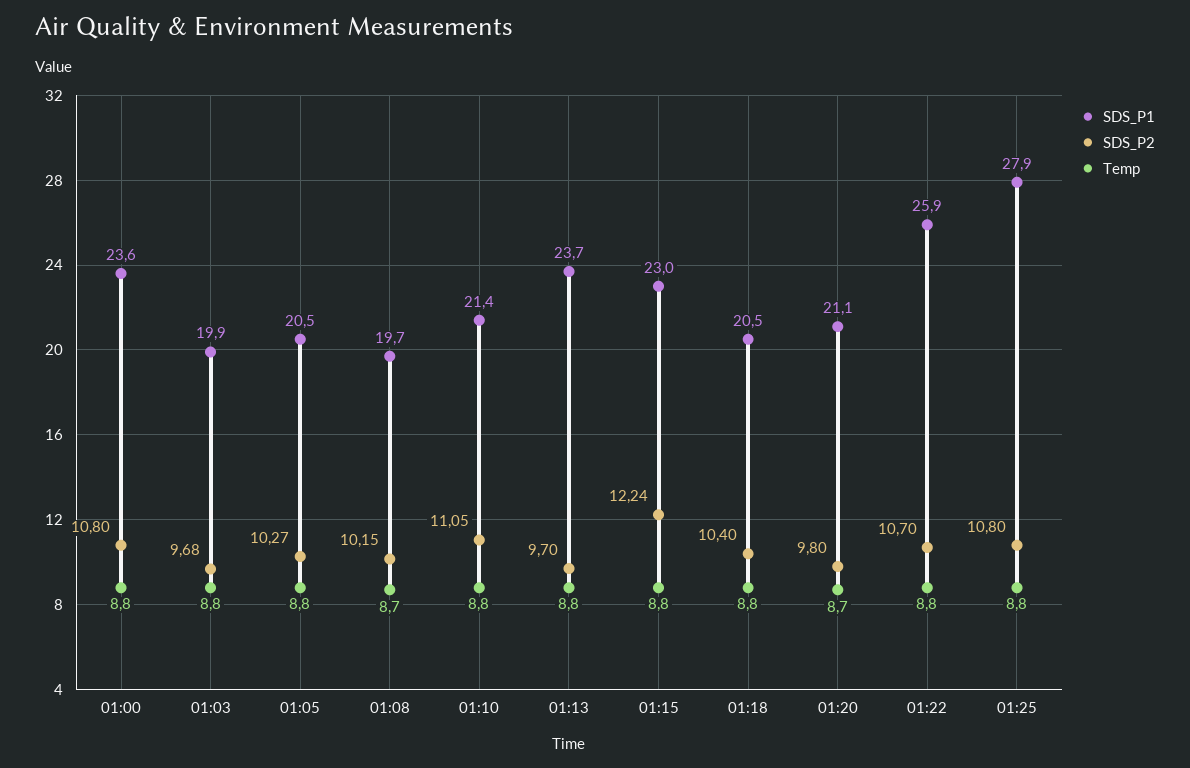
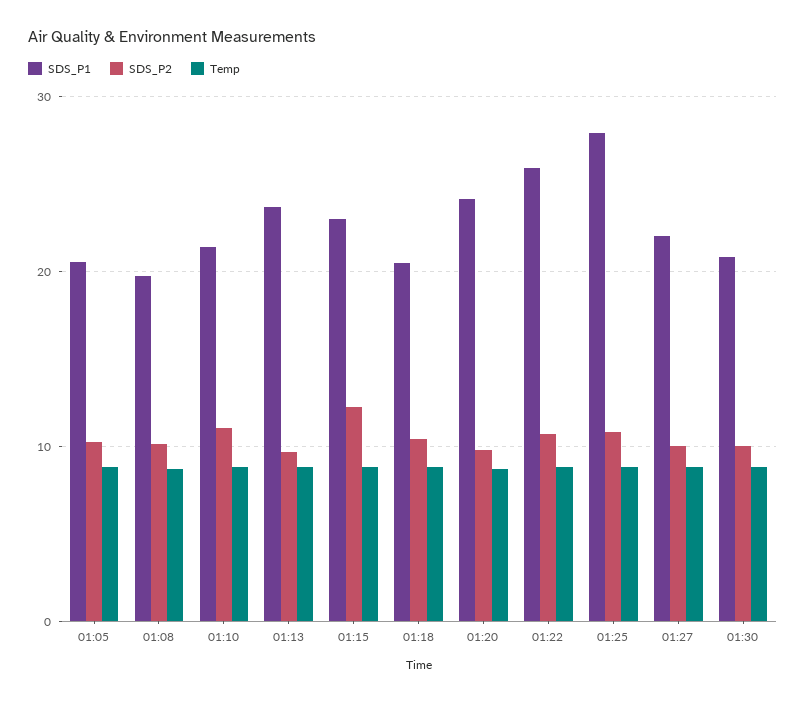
SDS_P1, 01:00: 23.6 -> none
SDS_P2, 01:00: 10.8 -> none
Temp, 01:00: 8.8 -> none
SDS_P1, 01:03: 19.9 -> none
SDS_P2, 01:03: 9.68 -> none
Temp, 01:03: 8.8 -> none
SDS_P1, 01:20: 21.1 -> 24
SDS_P1, 01:27: none -> 22
SDS_P2, 01:27: none -> 10
Temp, 01:27: none -> 9
SDS_P1, 01:30: none -> 21
SDS_P2, 01:30: none -> 10
Temp, 01:30: none -> 9

